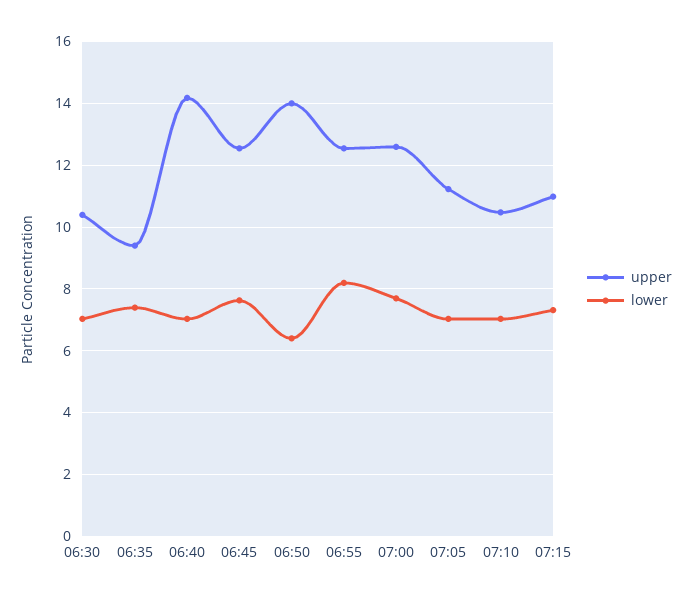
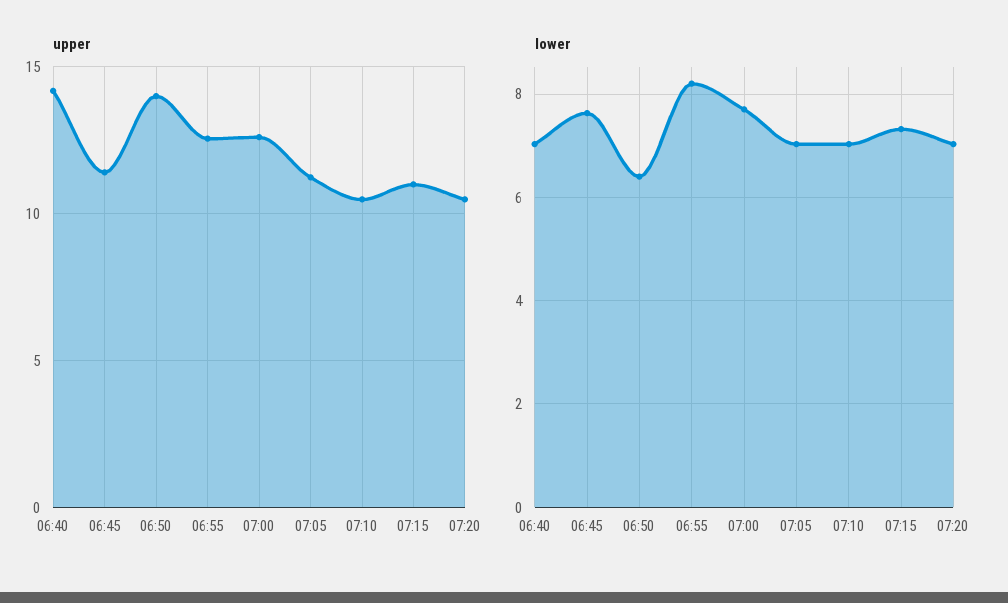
upper, 06:30: 10.4 -> none
lower, 06:30: 7 -> none
upper, 06:35: 9.4 -> none
lower, 06:35: 7.4 -> none
upper, 06:45: 12.6 -> 11.5
upper, 07:20: none -> 10.5
lower, 07:20: none -> 7

